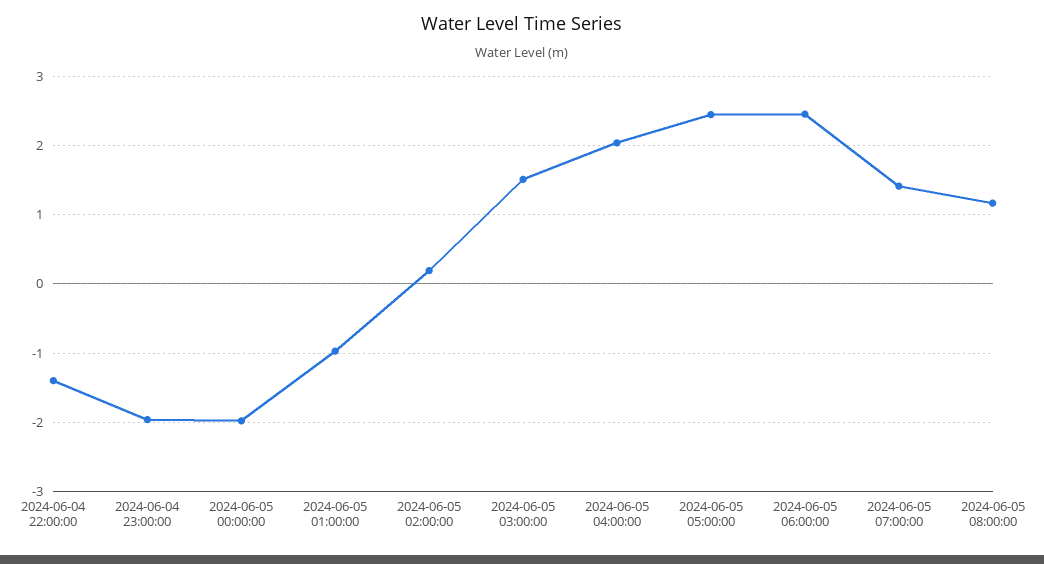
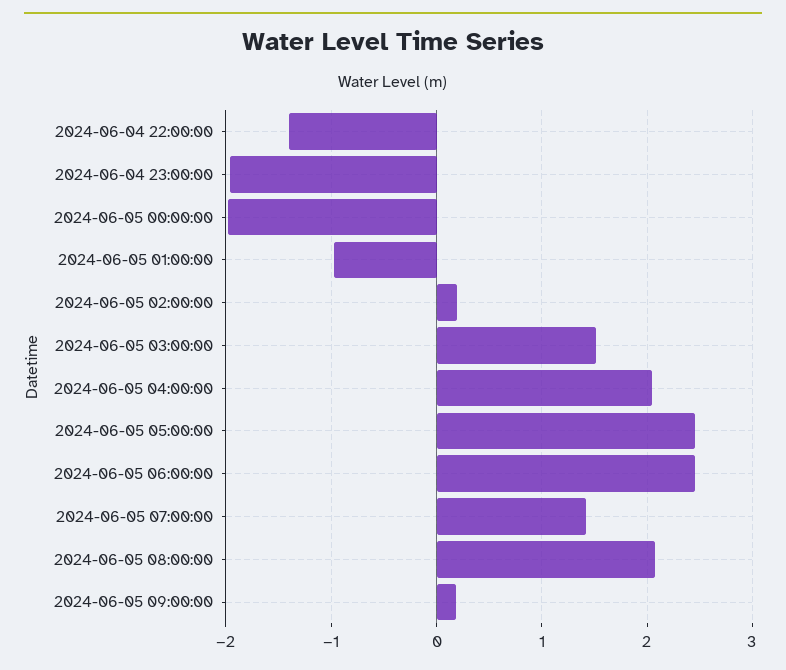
2024-06-05 08:00:00: 1.2 -> 2.1
2024-06-05 09:00:00: none -> 0.2

